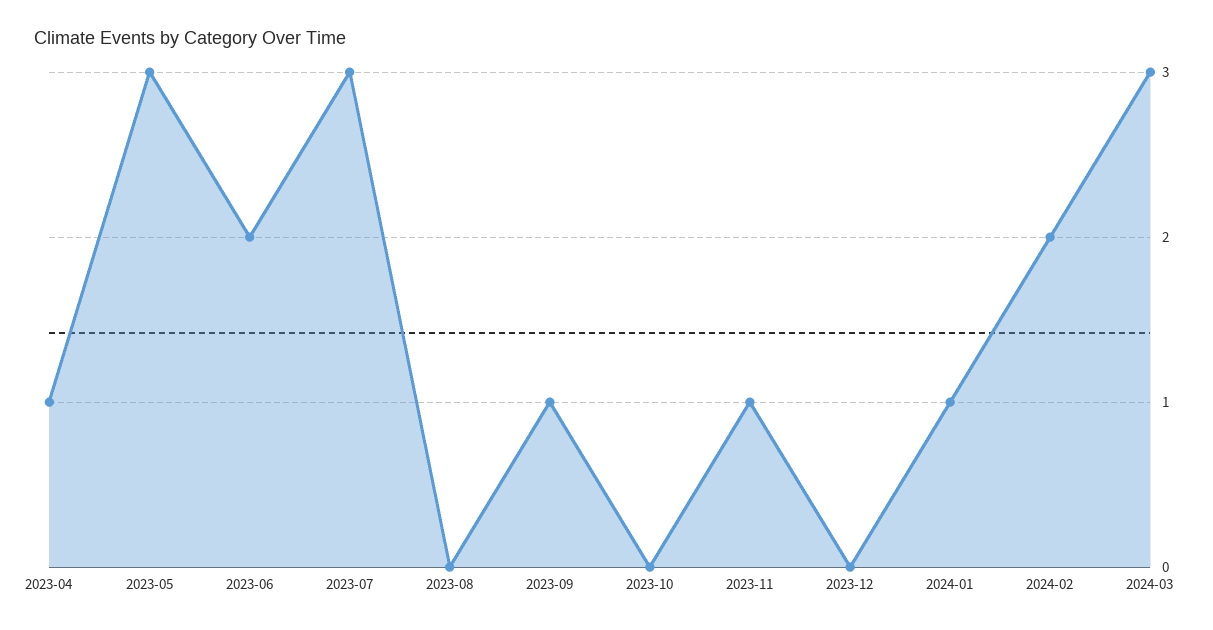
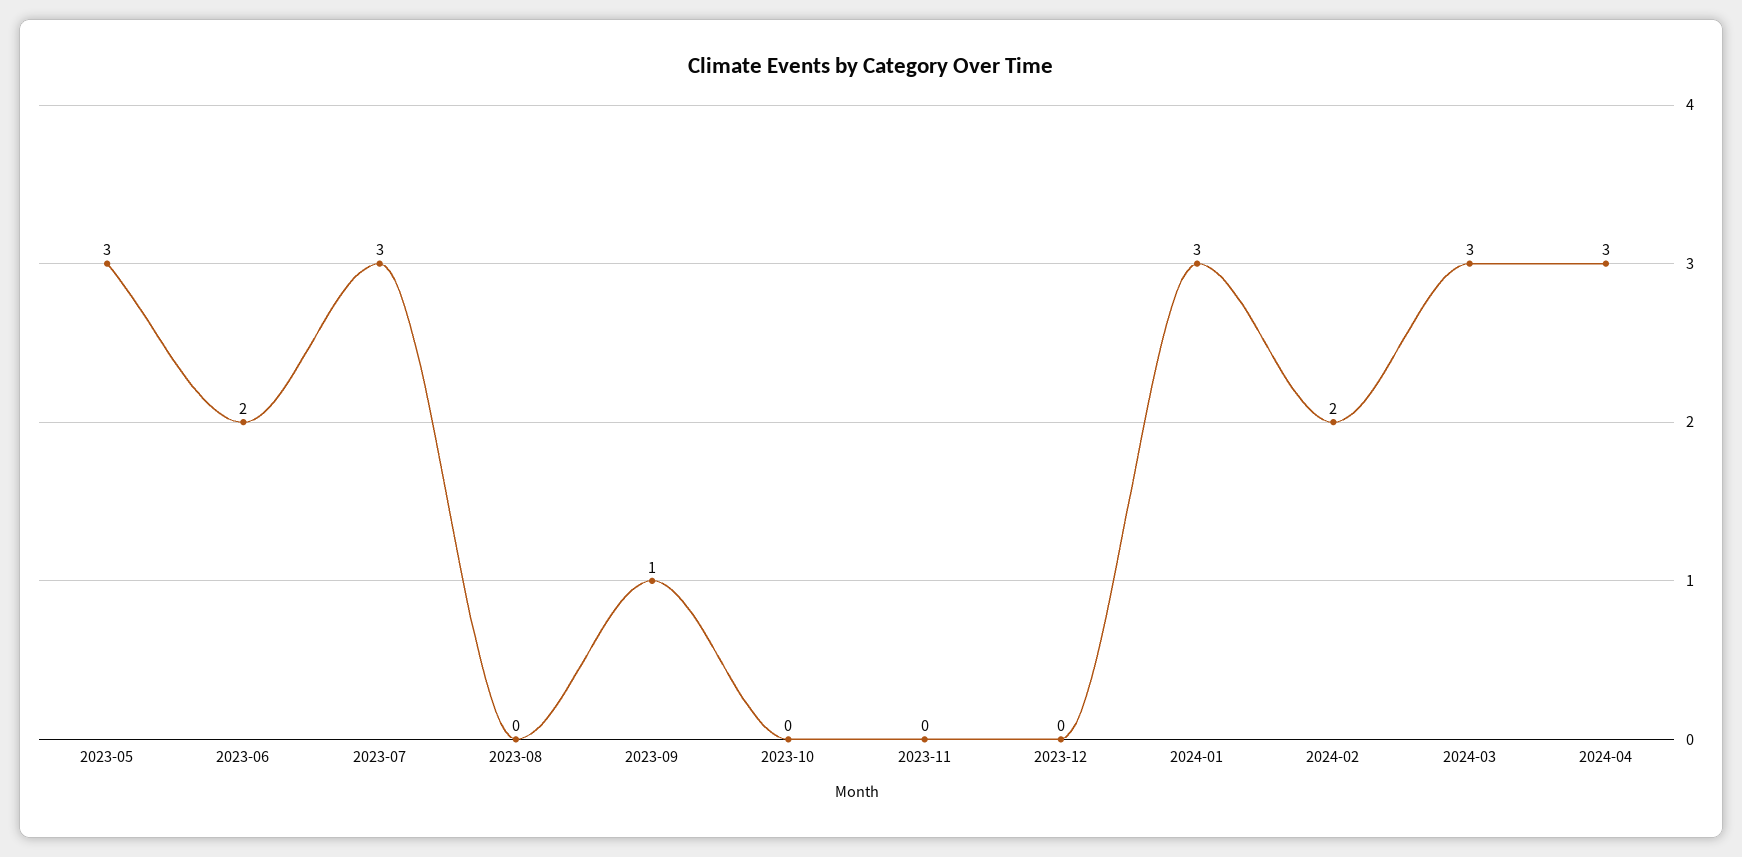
2023-04: 1 -> none
2023-11: 1 -> 0
2024-01: 1 -> 3
2024-04: none -> 3

